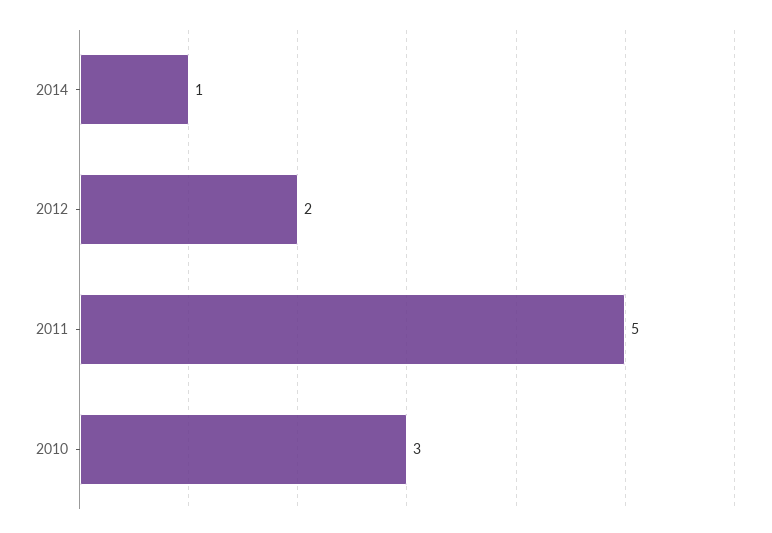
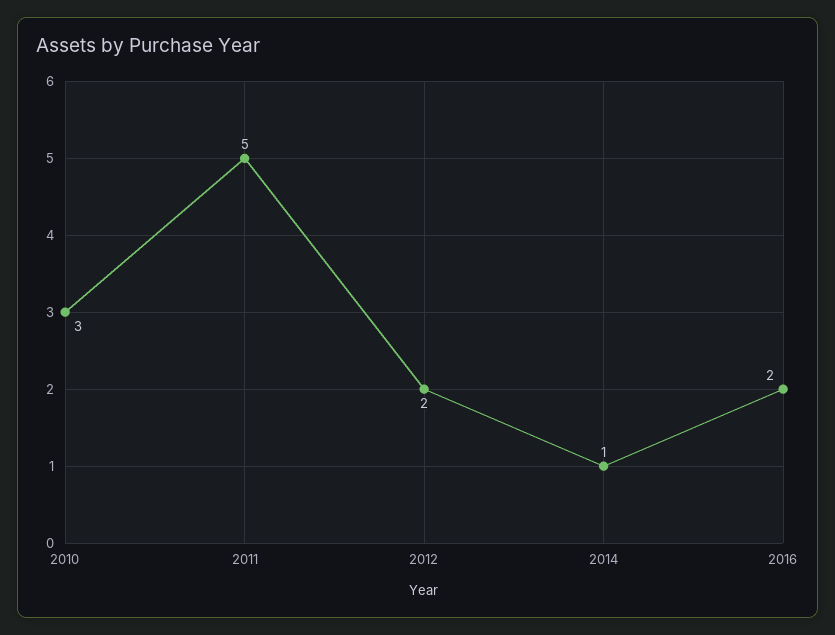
2016: none -> 2

